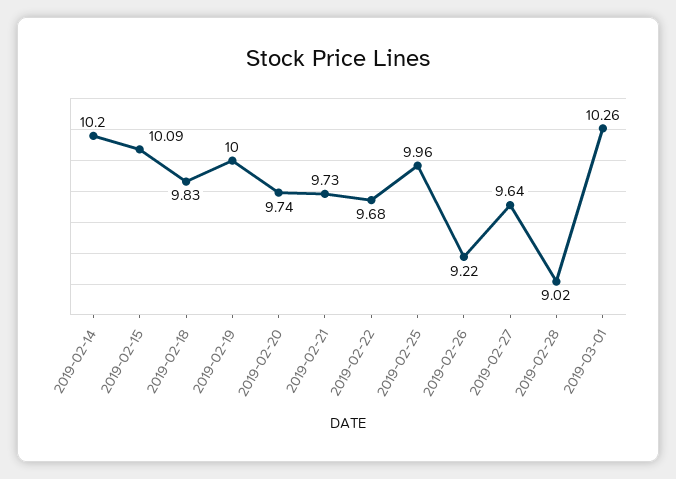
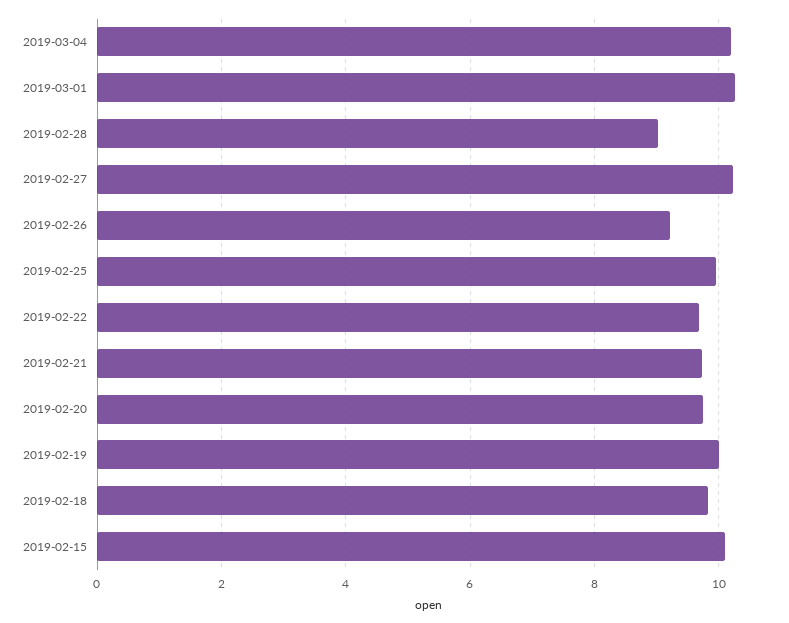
2019-02-14: 10.2 -> none
2019-02-27: 9.64 -> 10.2
2019-03-04: none -> 10.2

